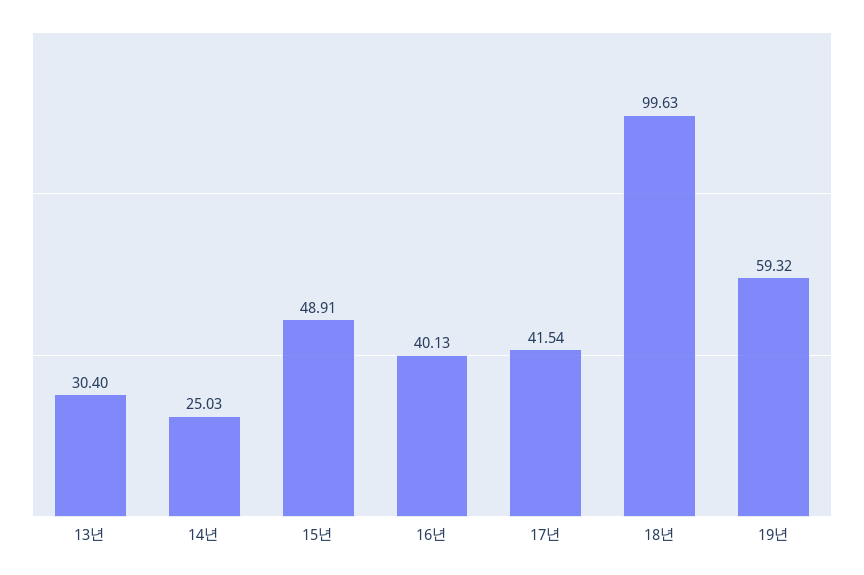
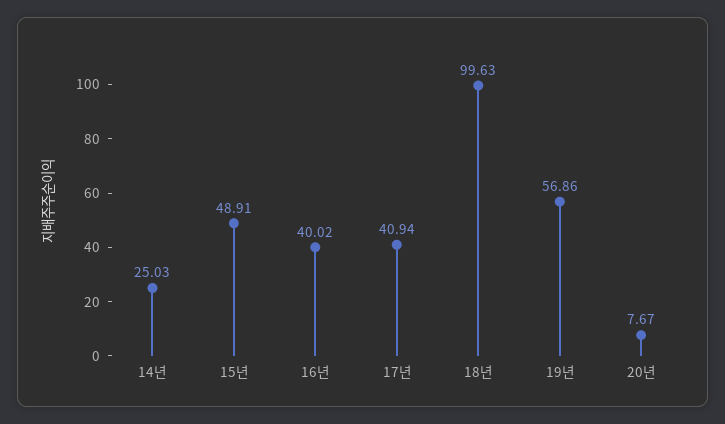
13년: 30.4 -> none
16년: 40.13 -> 40.02
17년: 41.54 -> 40.94
19년: 59.32 -> 56.86
20년: none -> 7.67

